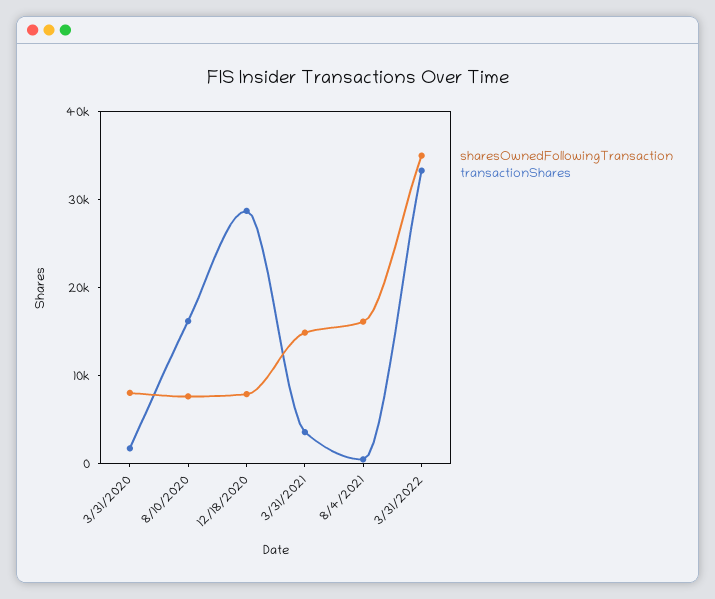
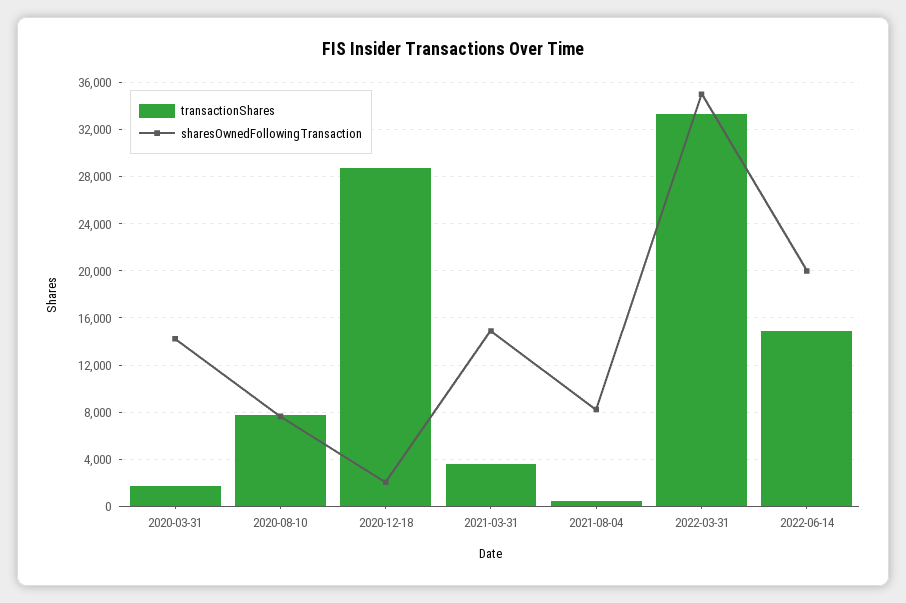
sharesOwnedFollowingTransaction, 3/31/2020: 8000 -> 14000
transactionShares, 8/10/2020: 16000 -> 8000
sharesOwnedFollowingTransaction, 12/18/2020: 8000 -> 2000
sharesOwnedFollowingTransaction, 8/4/2021: 16000 -> 8000
transactionShares, 2022-06-14: none -> 15000
sharesOwnedFollowingTransaction, 2022-06-14: none -> 20000

